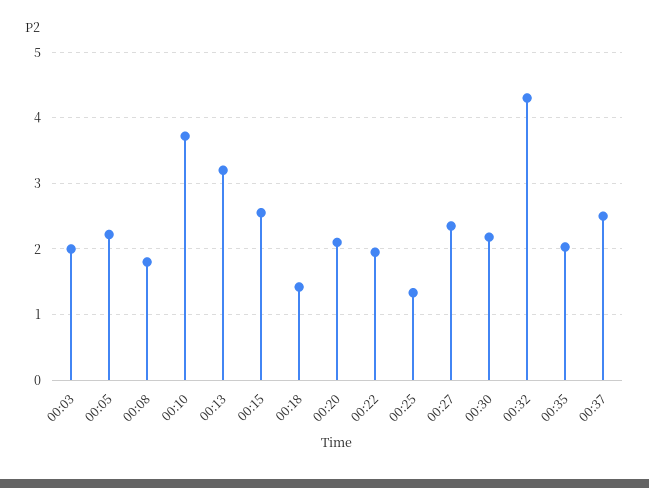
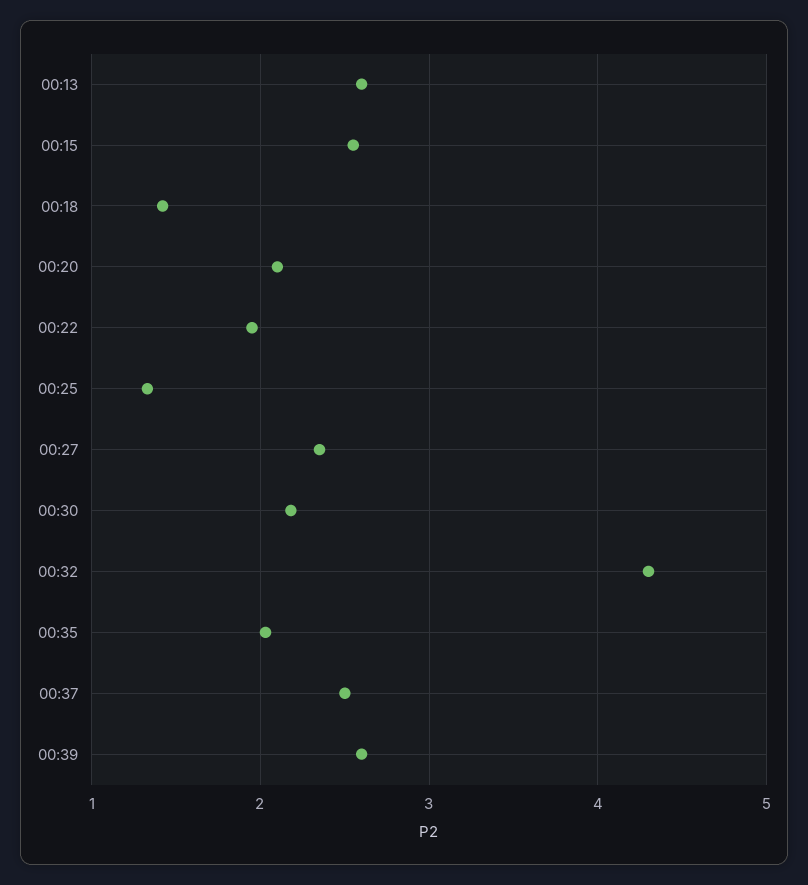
00:03: 2 -> none
00:05: 2.2 -> none
00:08: 1.8 -> none
00:10: 3.7 -> none
00:13: 3.2 -> 2.6
00:39: none -> 2.6

